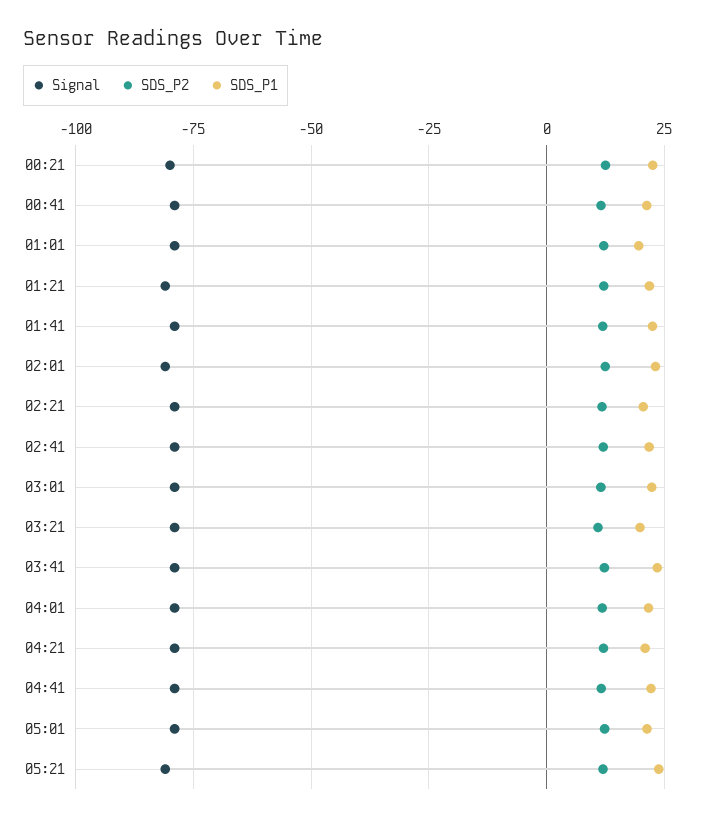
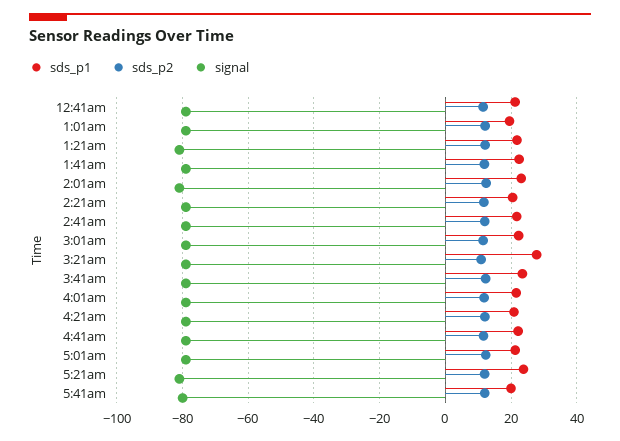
Signal, 00:21: -80 -> none
SDS_P2, 00:21: 12.5 -> none
SDS_P1, 00:21: 22.5 -> none
SDS_P1, 03:21: 20 -> 28
SDS_P1, 5:41am: none -> 20
SDS_P2, 5:41am: none -> 12
Signal, 5:41am: none -> -80

